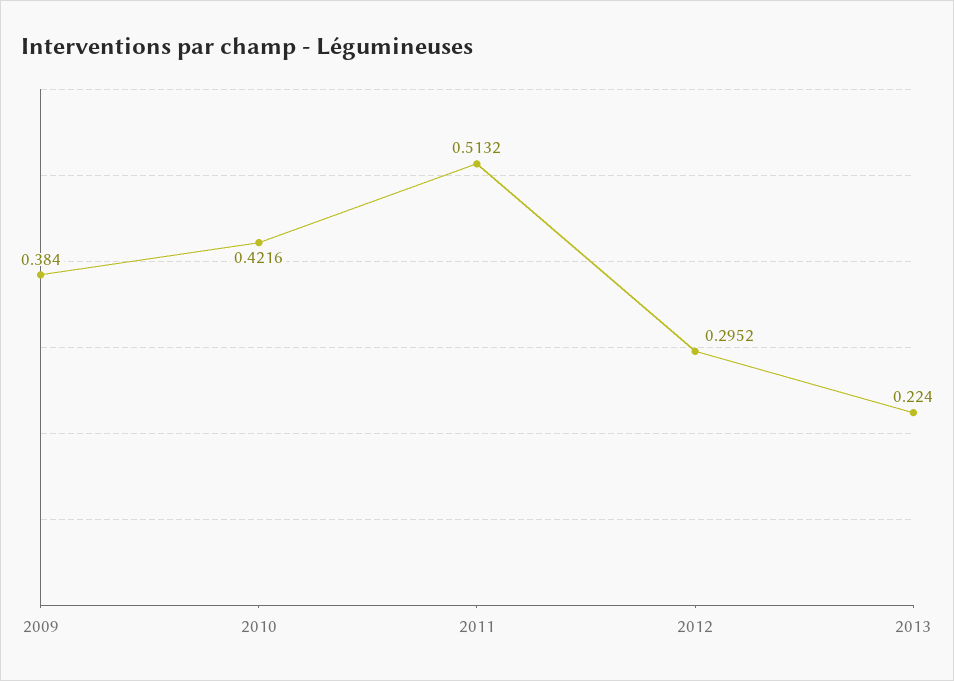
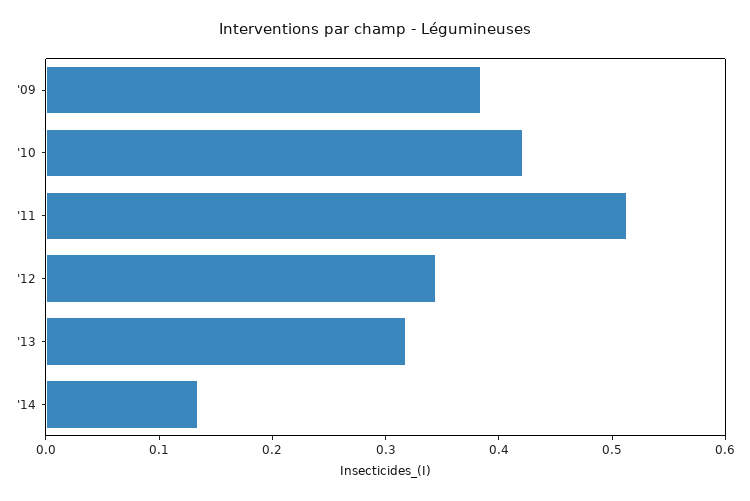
2012: 0.2952 -> 0.34
2013: 0.224 -> 0.32
'14: none -> 0.14

